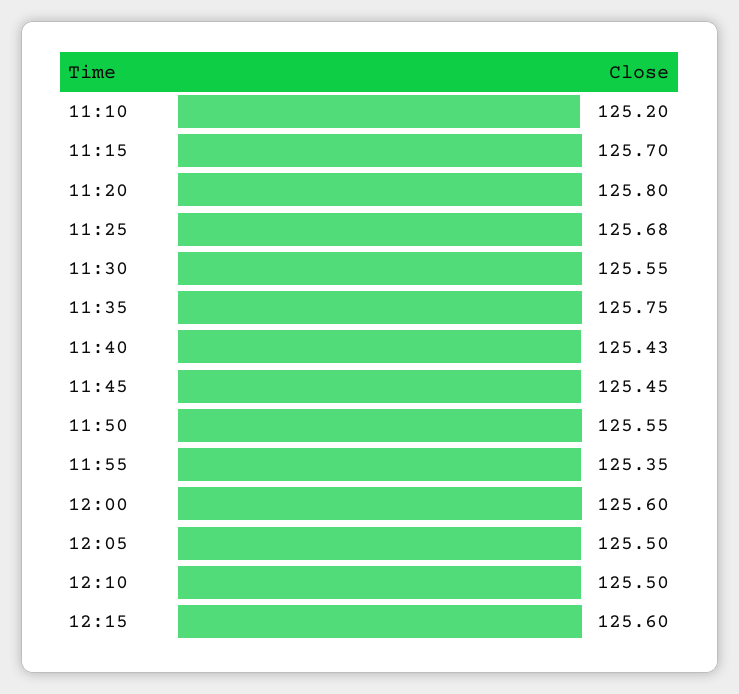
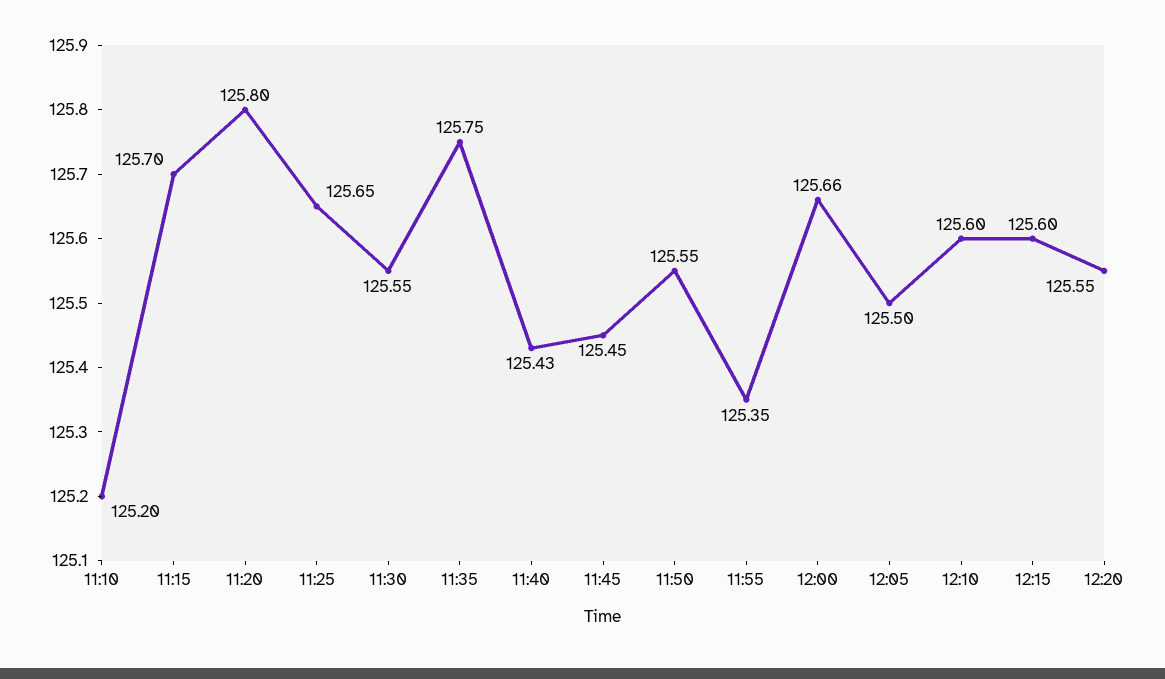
11:25: 125.68 -> 125.65
12:00: 125.6 -> 125.66
12:10: 125.5 -> 125.6
12:20: none -> 125.55

